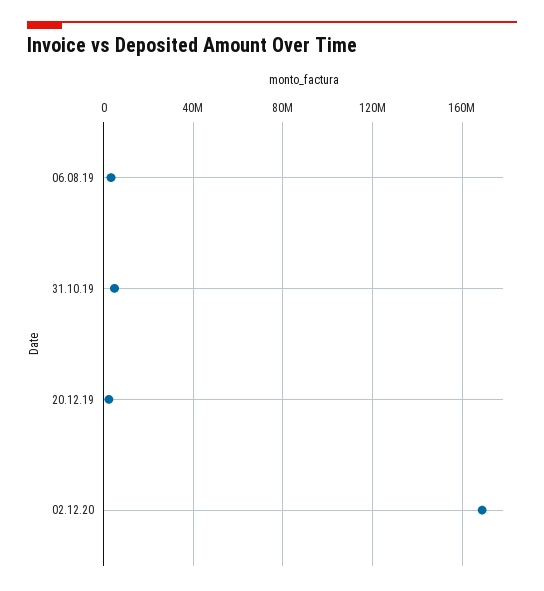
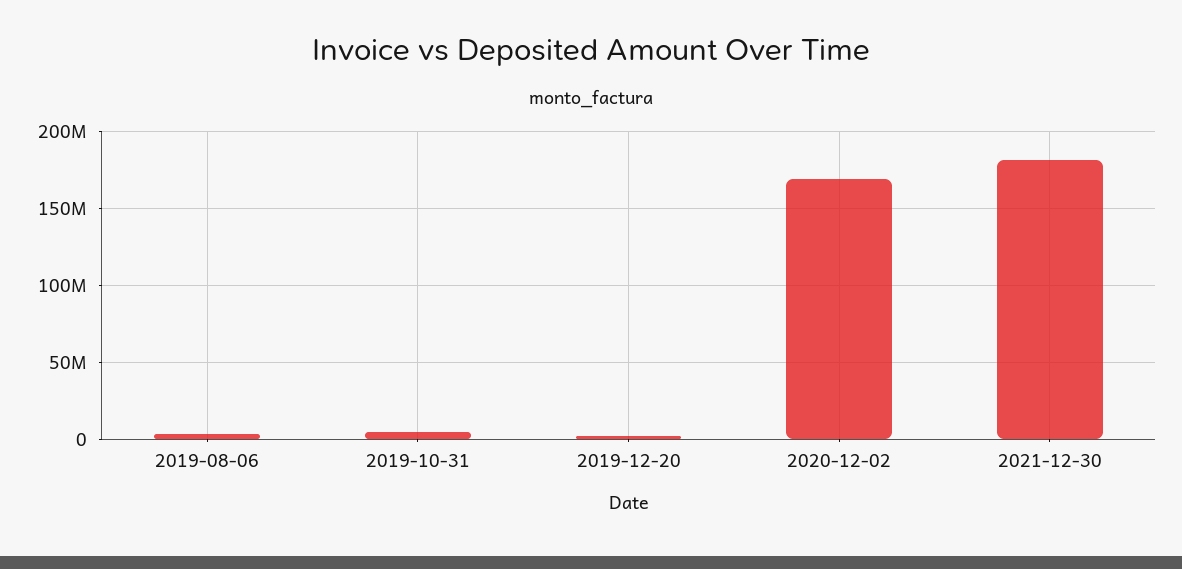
2021-12-30: none -> 180000000

